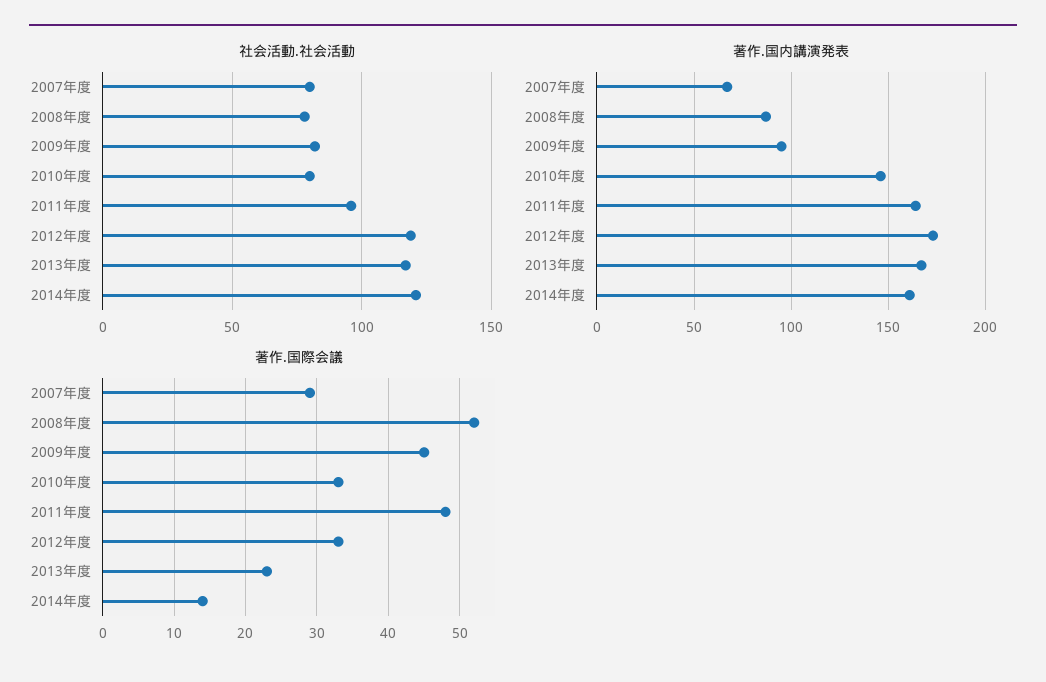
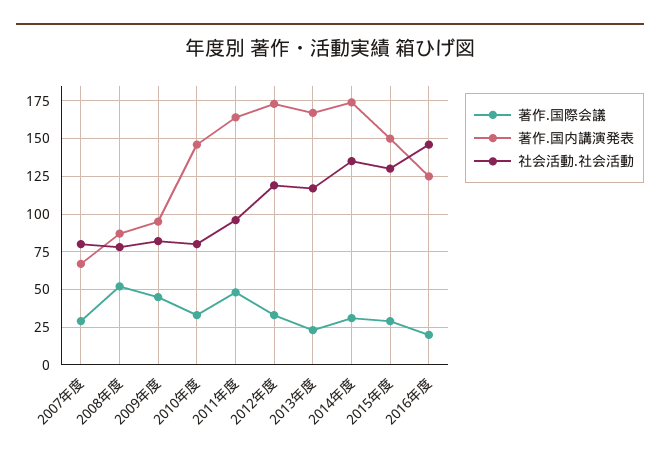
社会活動.社会活動, 2014年度: 120 -> 135
著作.国内講演発表, 2014年度: 160 -> 175
著作.国際会議, 2014年度: 14 -> 30
著作.国際会議, 2015年度: none -> 30
著作.国内講演発表, 2015年度: none -> 150
社会活動.社会活動, 2015年度: none -> 130
著作.国際会議, 2016年度: none -> 20
著作.国内講演発表, 2016年度: none -> 125
社会活動.社会活動, 2016年度: none -> 145

